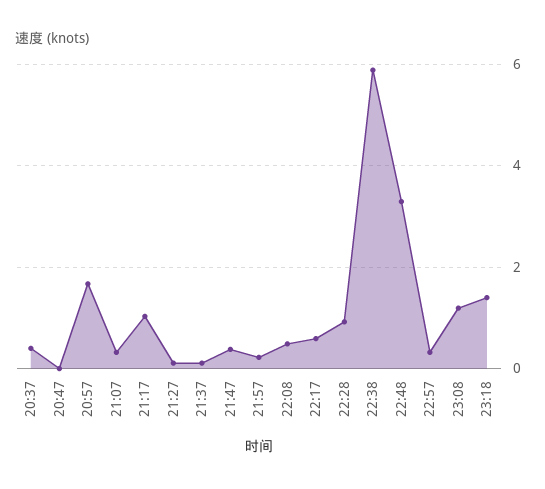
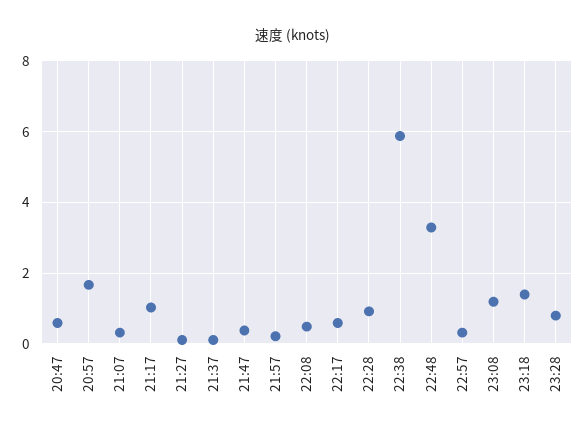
20:37: 0.4 -> none
20:47: 0 -> 0.6
23:28: none -> 0.8

